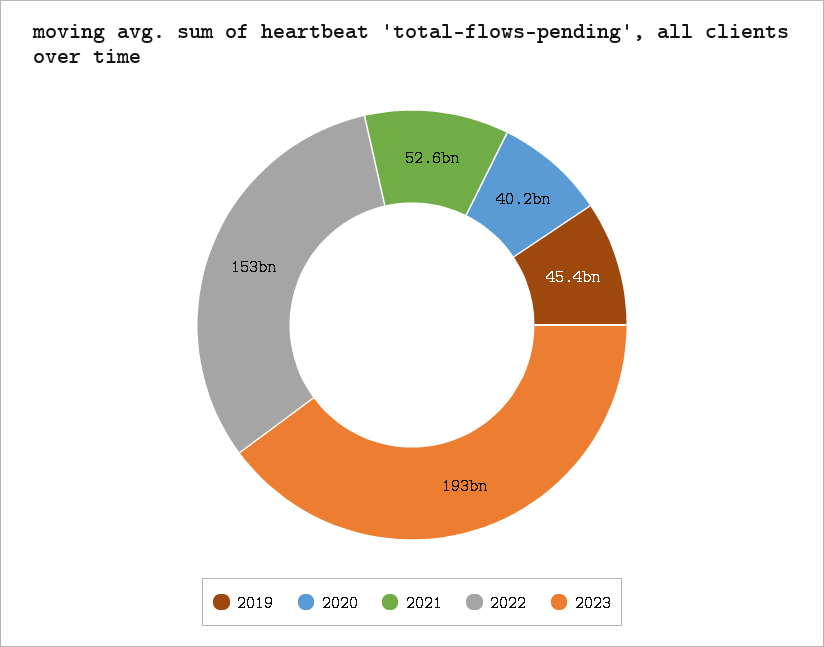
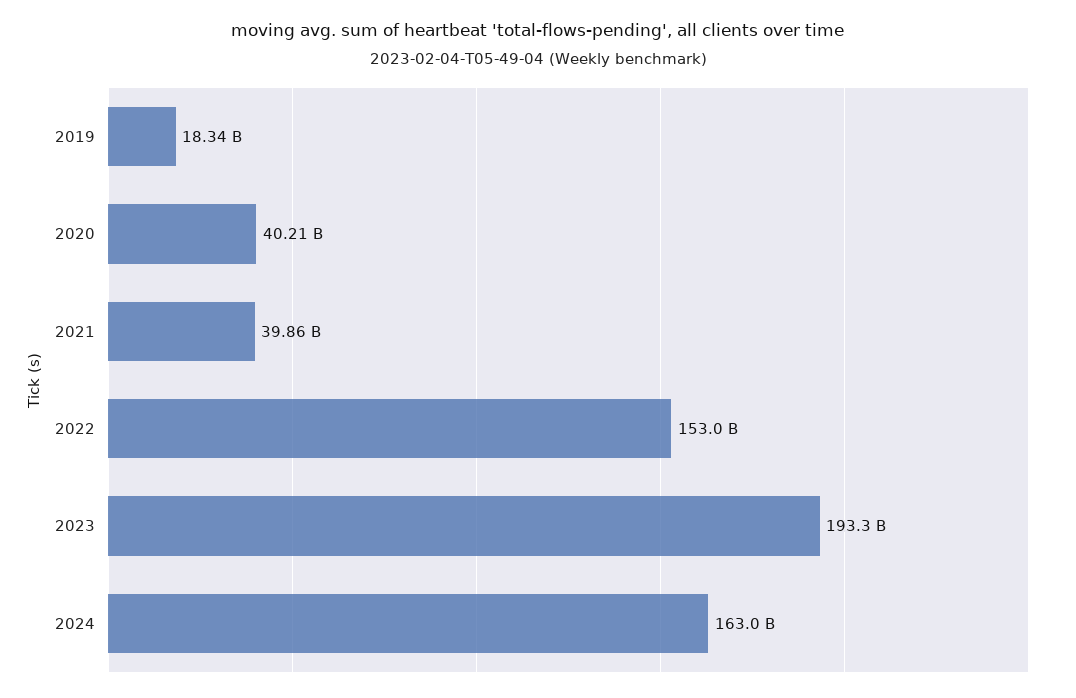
2019: 45400000000 -> 18340000000
2021: 52600000000 -> 39860000000
2024: none -> 163000000000

